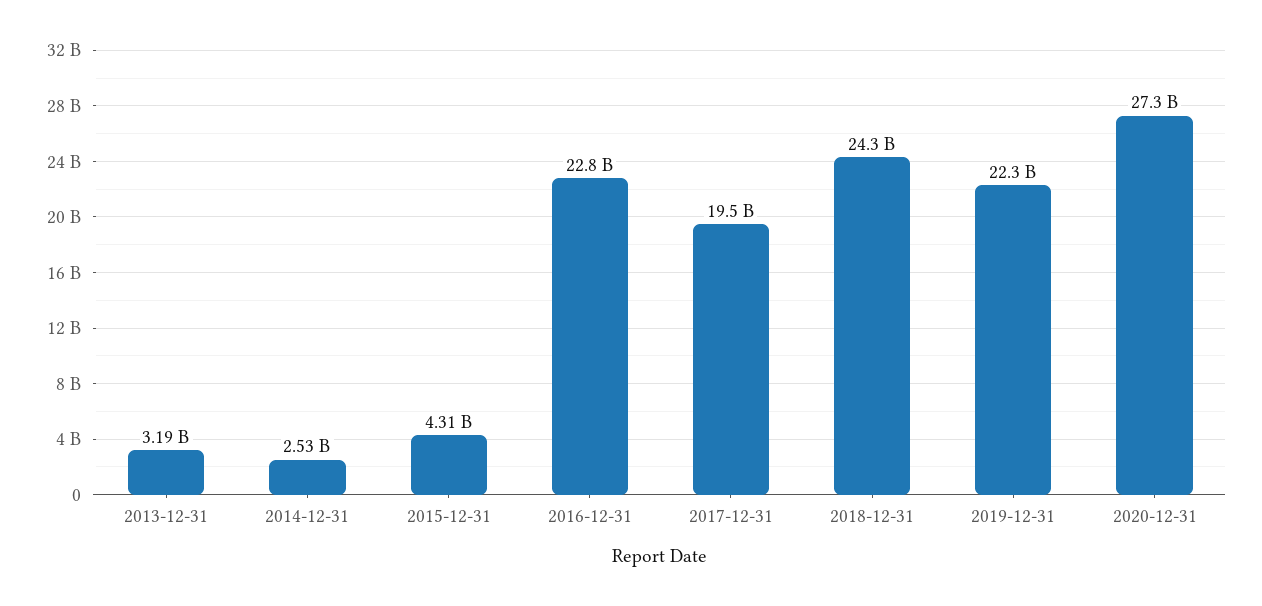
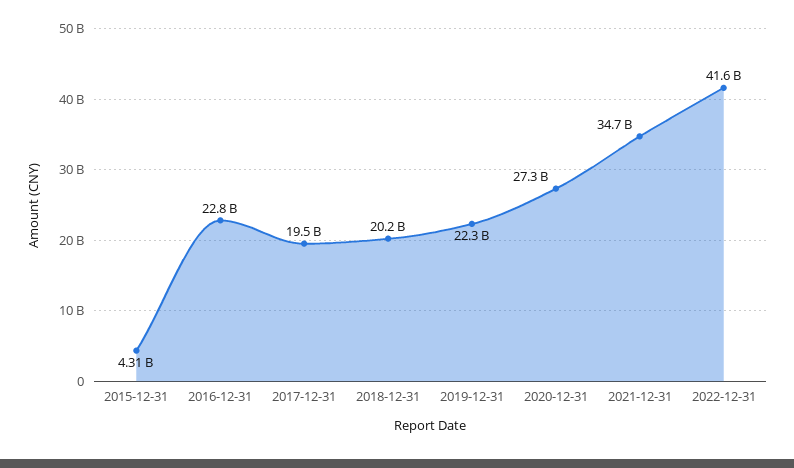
2013-12-31: 3190000000 -> none
2014-12-31: 2530000000 -> none
2018-12-31: 24300000000 -> 20200000000
2021-12-31: none -> 34700000000
2022-12-31: none -> 41600000000

